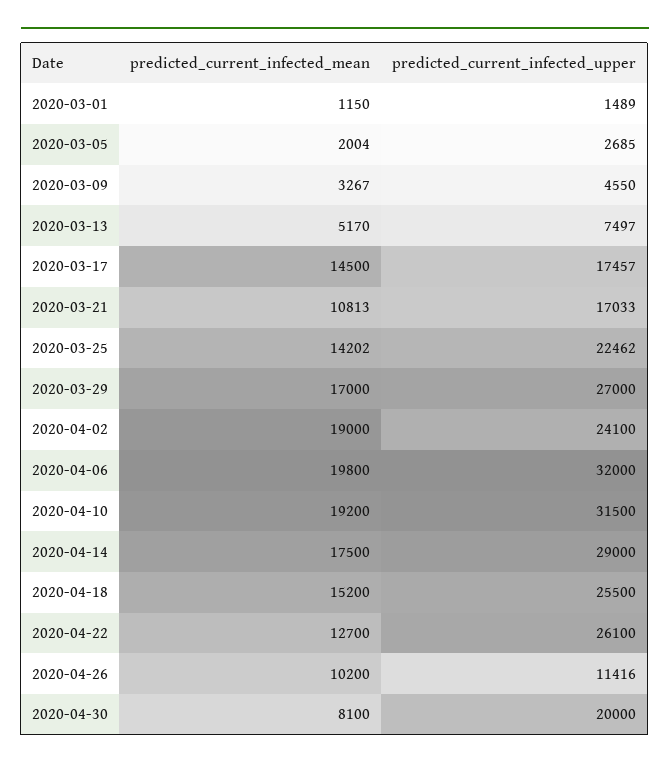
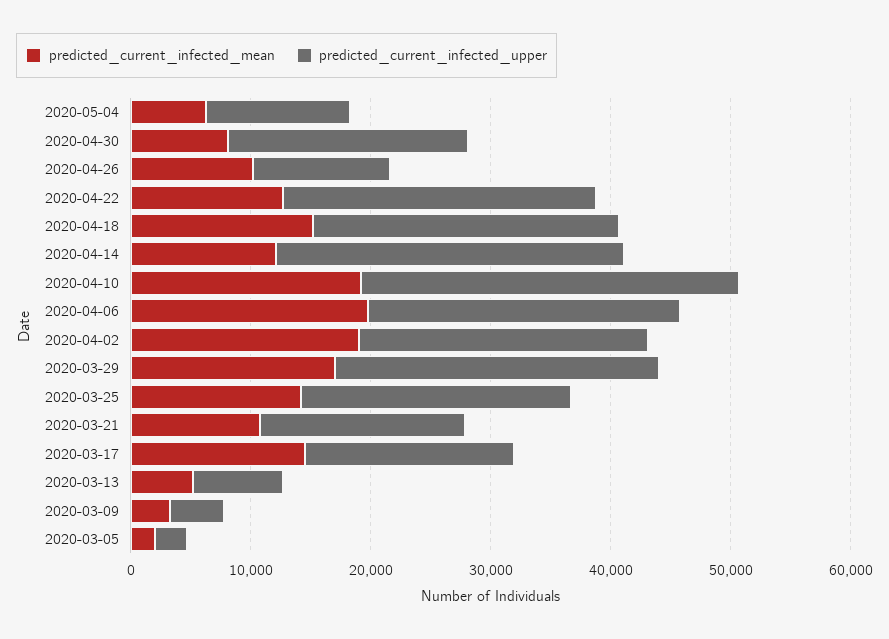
predicted_current_infected_mean, 2020-03-01: 1150 -> none
predicted_current_infected_upper, 2020-03-01: 1489 -> none
predicted_current_infected_upper, 2020-04-06: 32000 -> 26000
predicted_current_infected_mean, 2020-04-14: 17500 -> 12000
predicted_current_infected_mean, 2020-05-04: none -> 6000
predicted_current_infected_upper, 2020-05-04: none -> 12000

